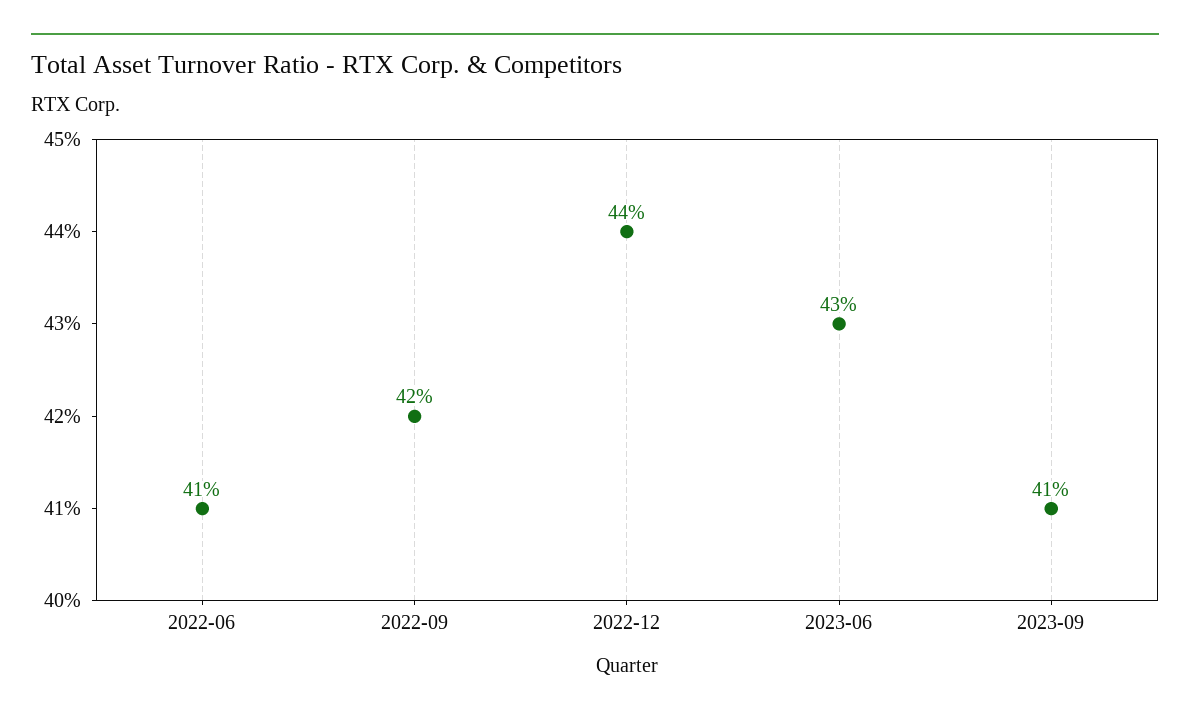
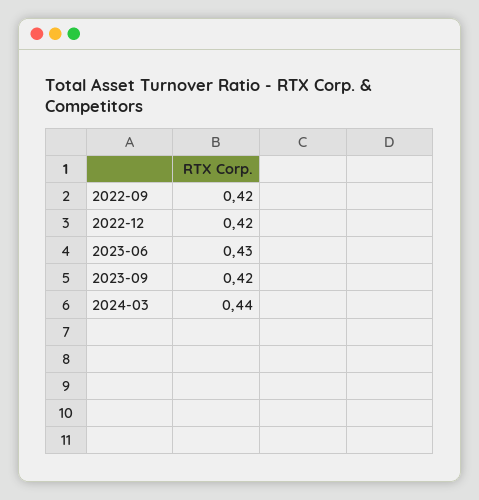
2022-06: 0.41 -> none
2022-12: 0.44 -> 0.42
2023-09: 0.41 -> 0.42
2024-03: none -> 0.44

